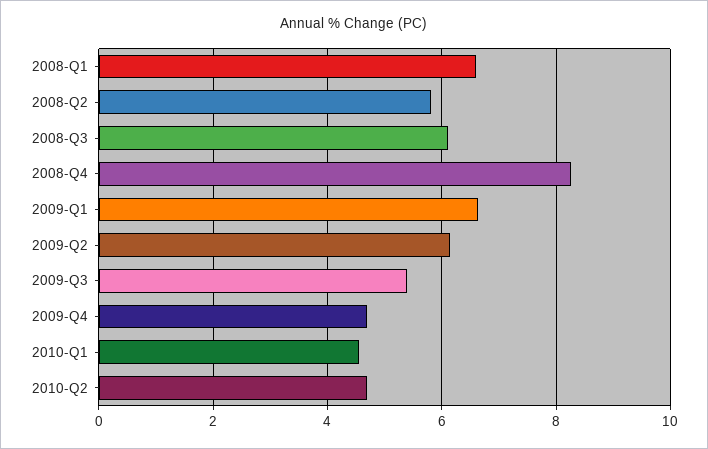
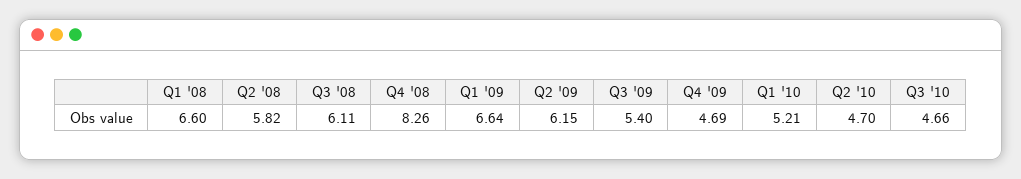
2010-Q1: 4.6 -> 5.21
Q3 '10: none -> 4.66

